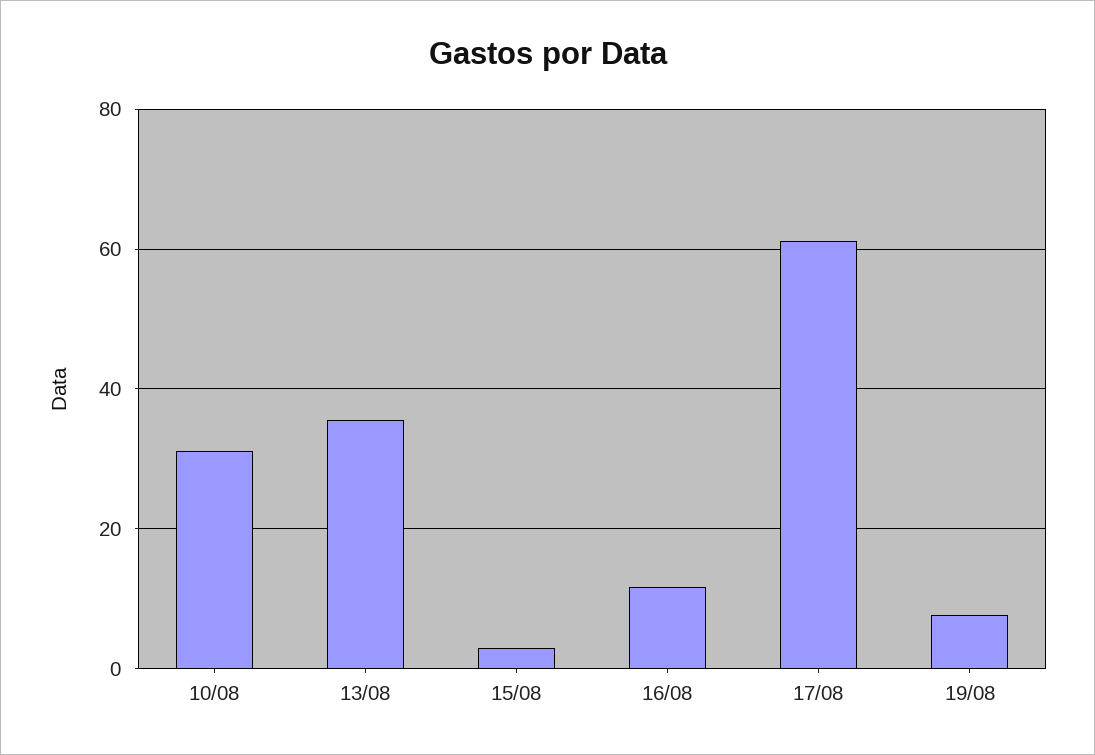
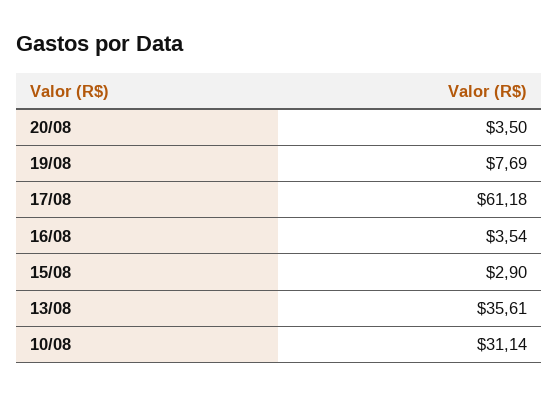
16/08: 12 -> 3.54
20/08: none -> 3.5

